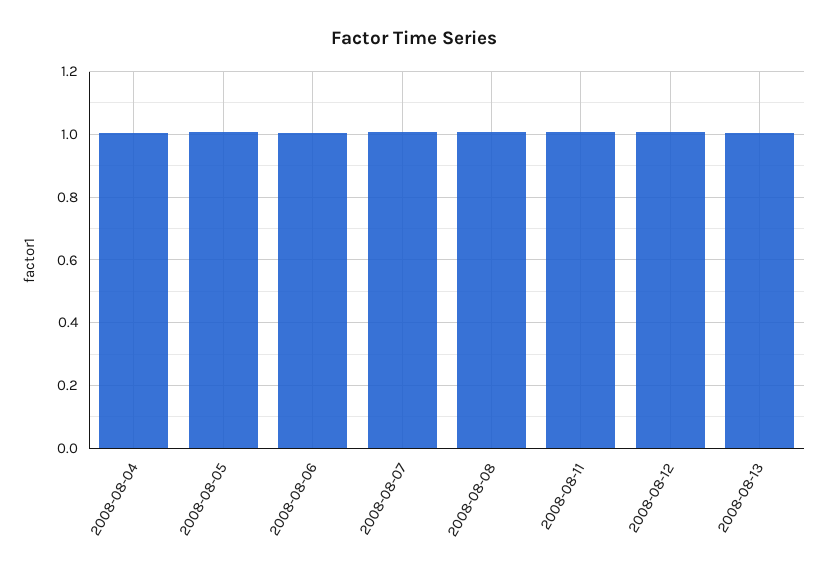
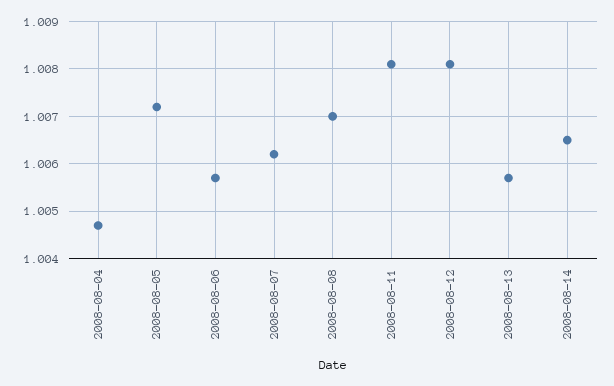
2008-08-14: none -> 1.0065

